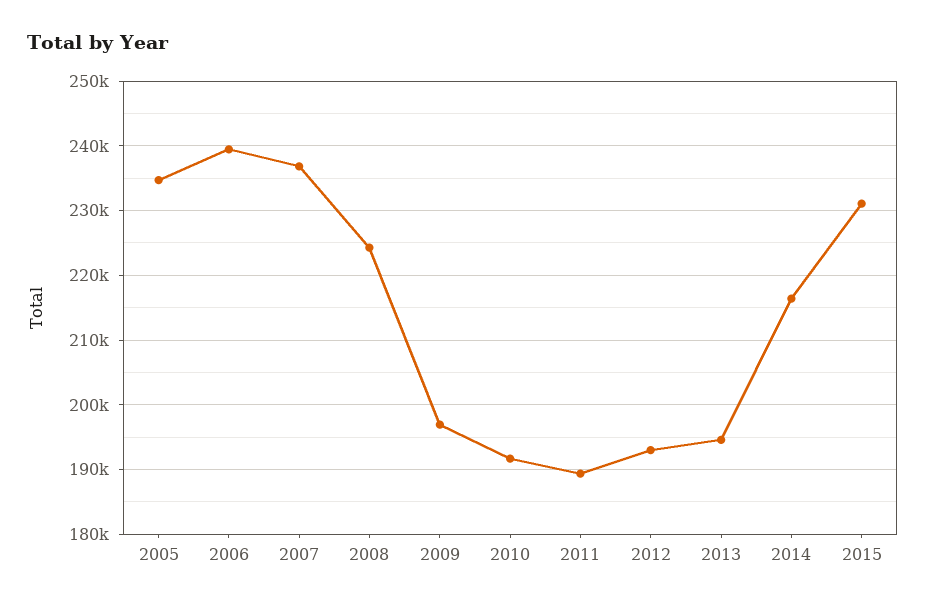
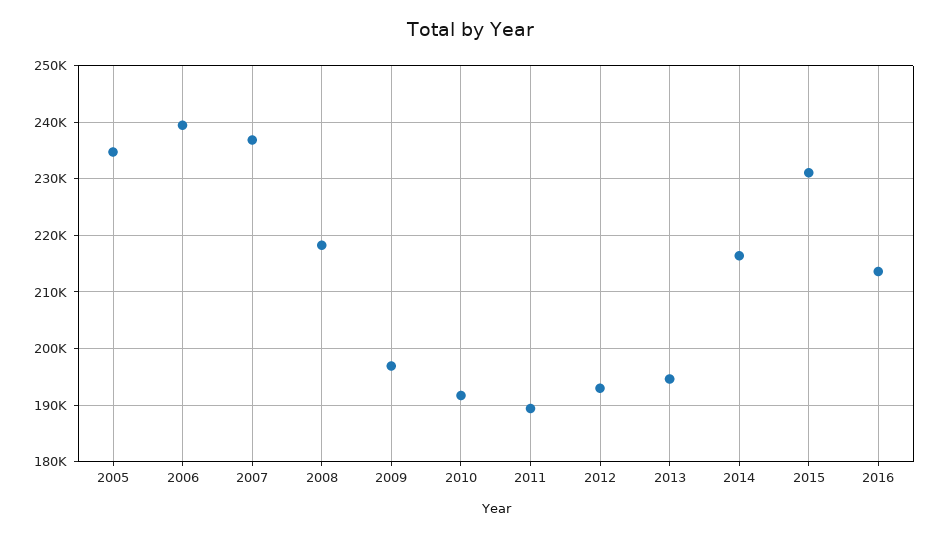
2008: 224000 -> 218000
2016: none -> 214000

